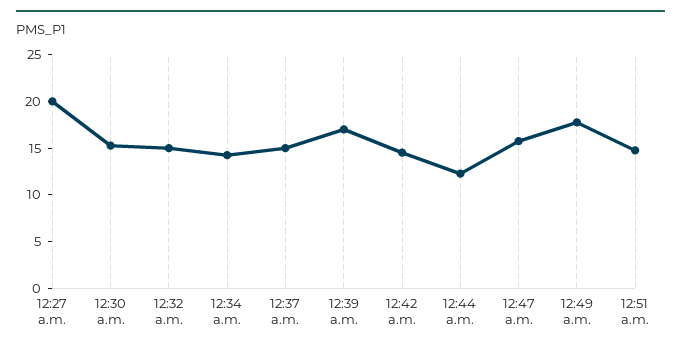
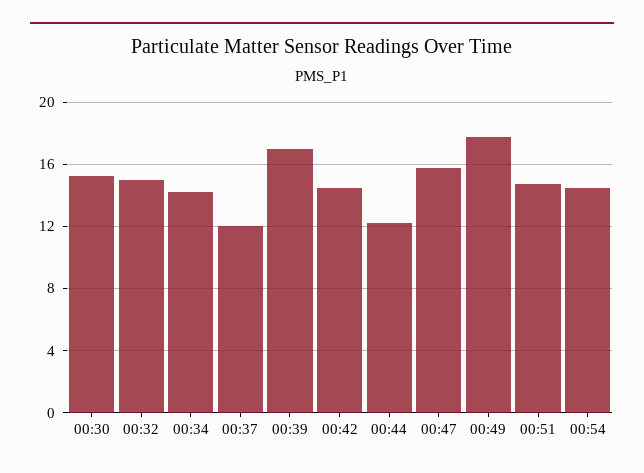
12:27 a.m.: 20 -> none
12:37 a.m.: 15 -> 12
00:54: none -> 14.5

